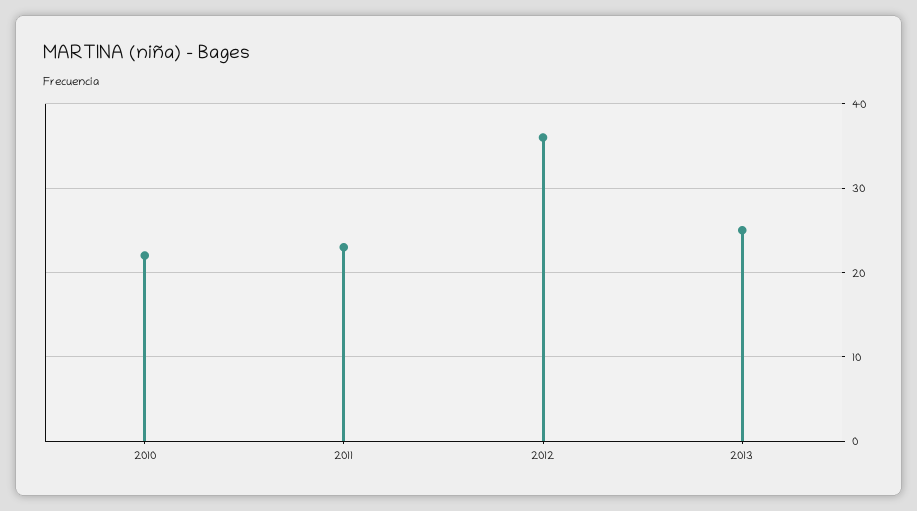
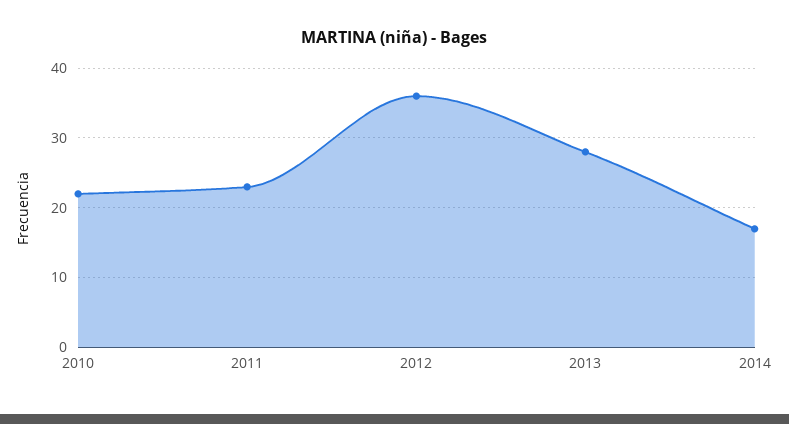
2013: 25 -> 28
2014: none -> 17

